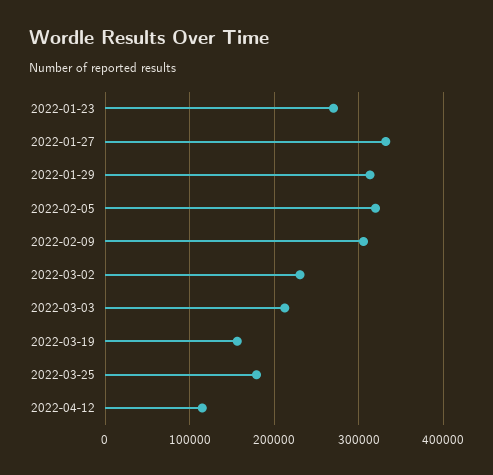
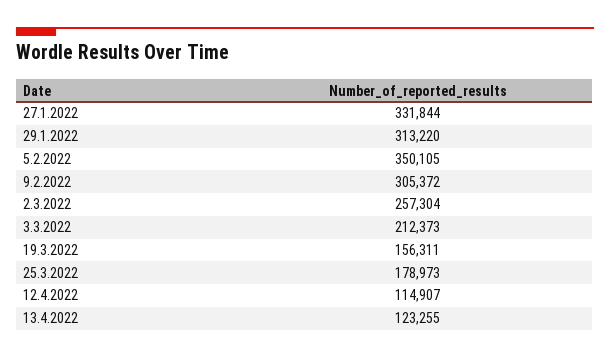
2022-01-23: 270000 -> none
2022-02-05: 320000 -> 350105
2022-03-02: 230000 -> 257304
13.4.2022: none -> 123255

